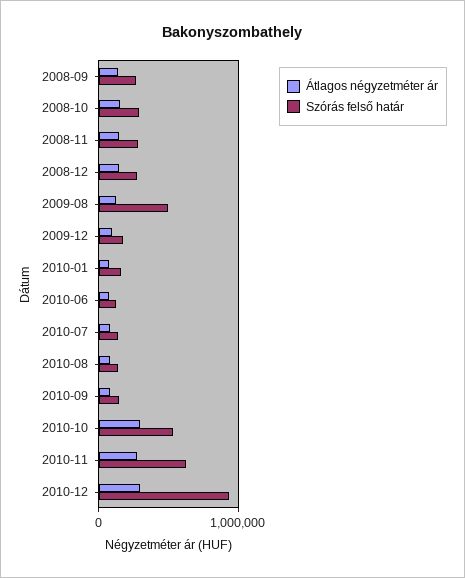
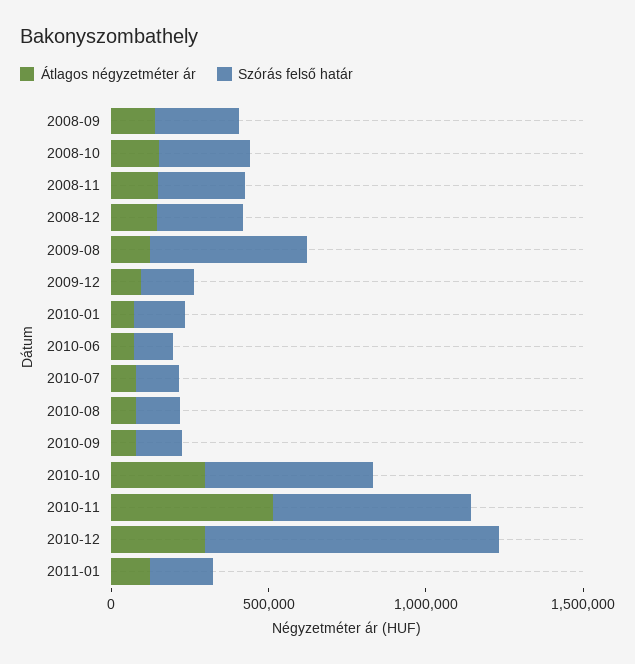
Átlagos négyzetméter ár, 2010-11: 300000 -> 500000
Átlagos négyzetméter ár, 2011-01: none -> 100000
Szórás felső határ, 2011-01: none -> 200000

